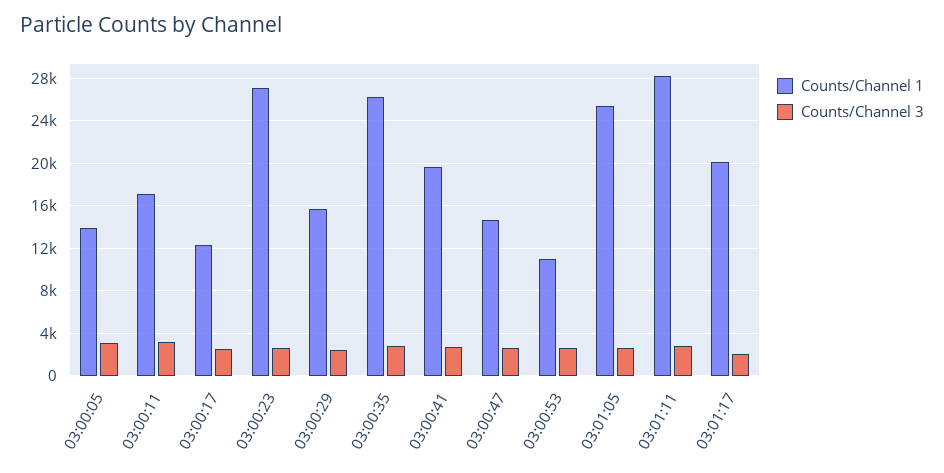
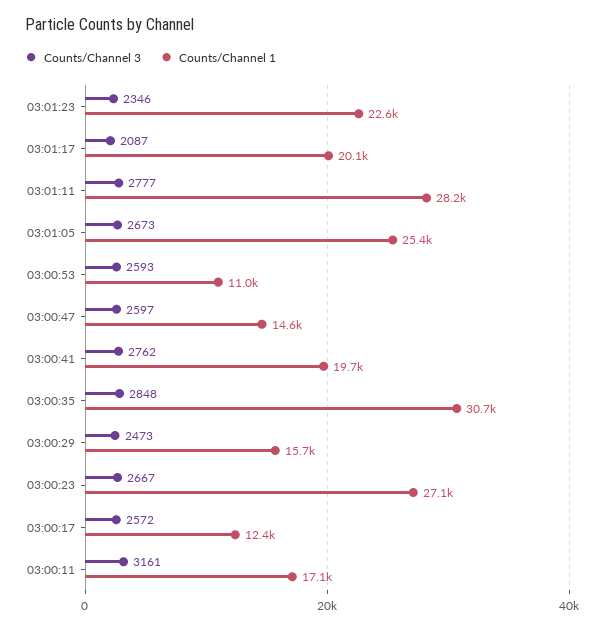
Counts/Channel 1, 03:00:05: 14000 -> none
Counts/Channel 3, 03:00:05: 3000 -> none
Counts/Channel 1, 03:00:35: 26000 -> 30700
Counts/Channel 3, 03:01:23: none -> 2346
Counts/Channel 1, 03:01:23: none -> 22600

